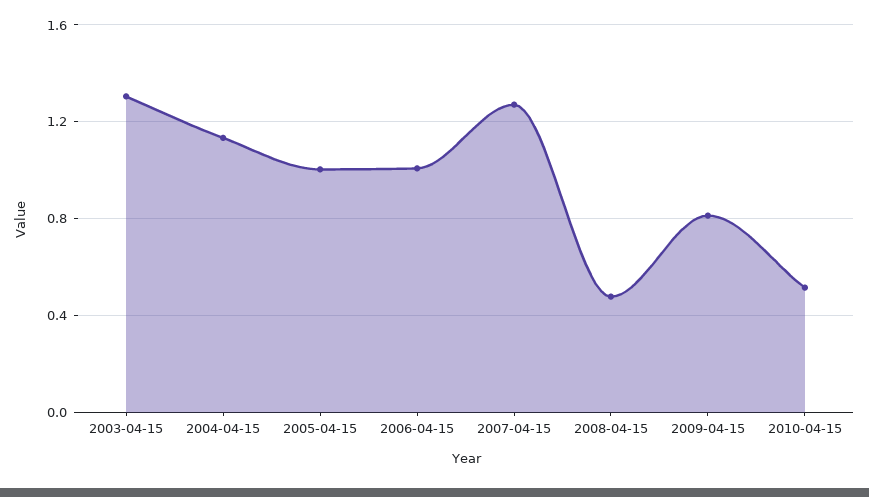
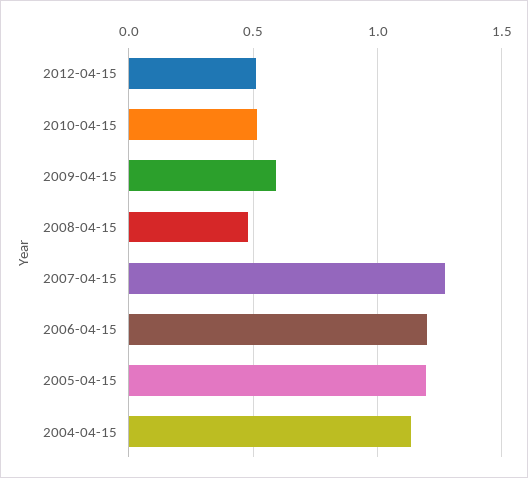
2003-04-15: 1.3 -> none
2005-04-15: 1 -> 1.2
2006-04-15: 1 -> 1.2
2009-04-15: 0.8 -> 0.6
2012-04-15: none -> 0.5

